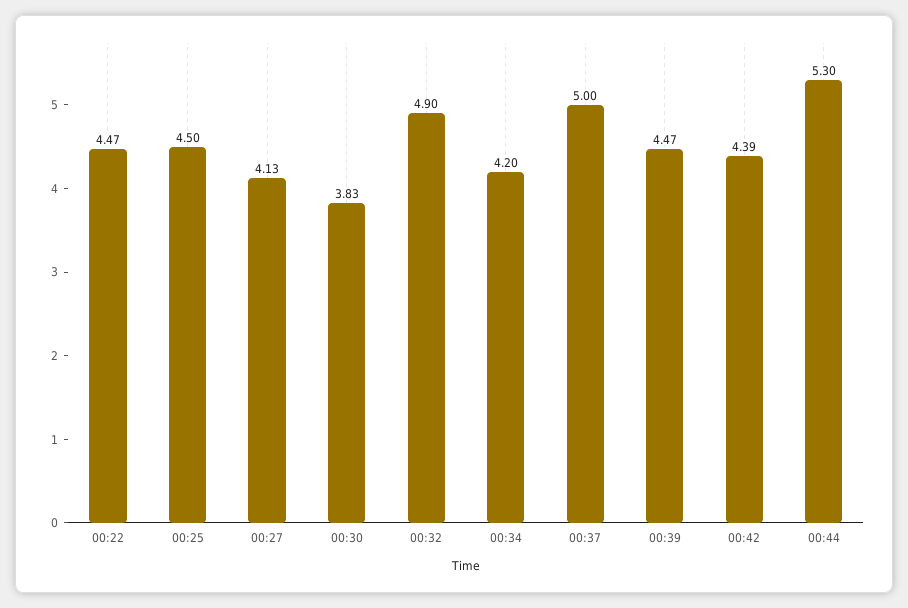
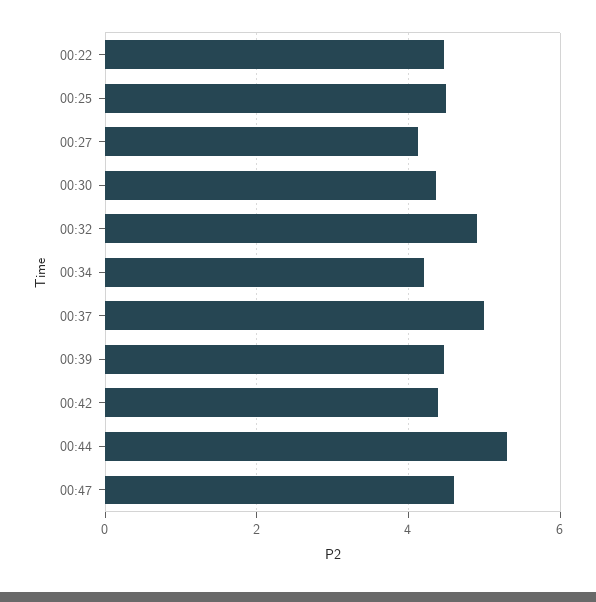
00:30: 3.83 -> 4.4
00:47: none -> 4.6

